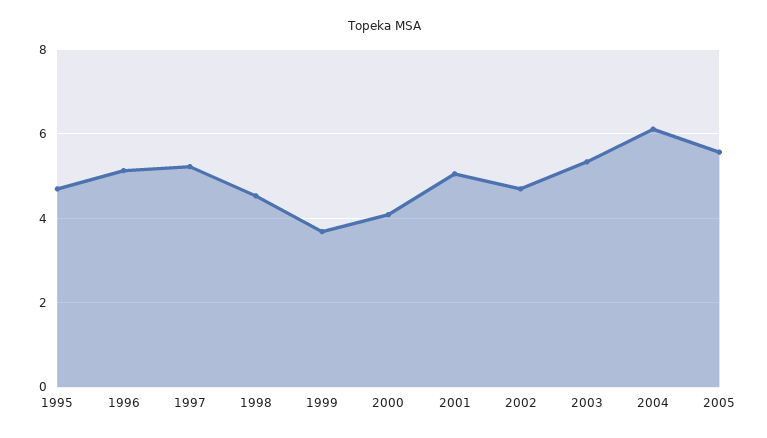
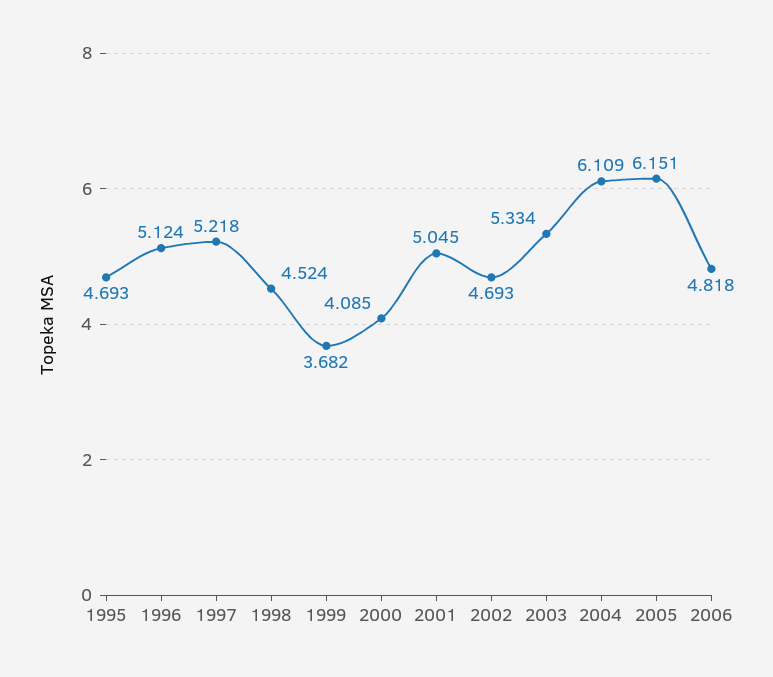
2005: 5.6 -> 6.151
2006: none -> 4.818

